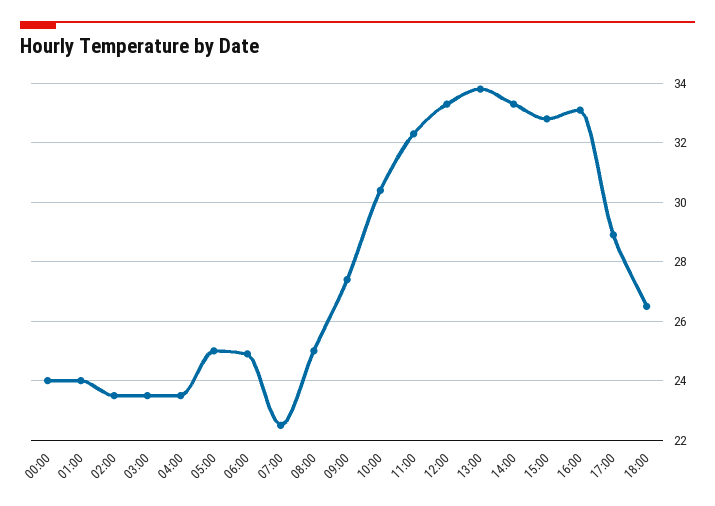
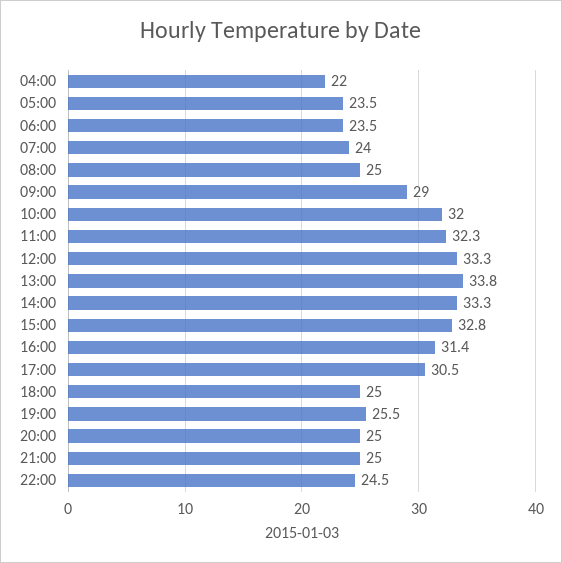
00:00: 24 -> none
01:00: 24 -> none
02:00: 23.5 -> none
03:00: 23.5 -> none
04:00: 23.5 -> 22
05:00: 25 -> 23.5
06:00: 25 -> 23.5
07:00: 22.5 -> 24
09:00: 27.5 -> 29
10:00: 30.5 -> 32
16:00: 33 -> 31.4
17:00: 29 -> 30.5
18:00: 26.5 -> 25
19:00: none -> 25.5
20:00: none -> 25
21:00: none -> 25
22:00: none -> 24.5

